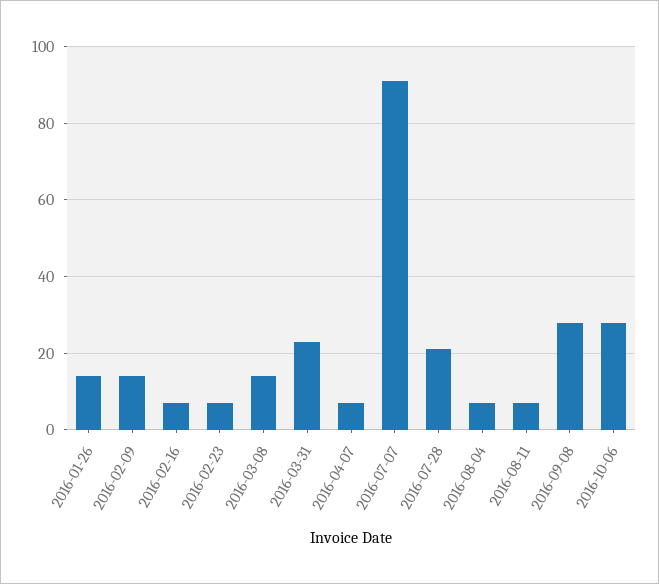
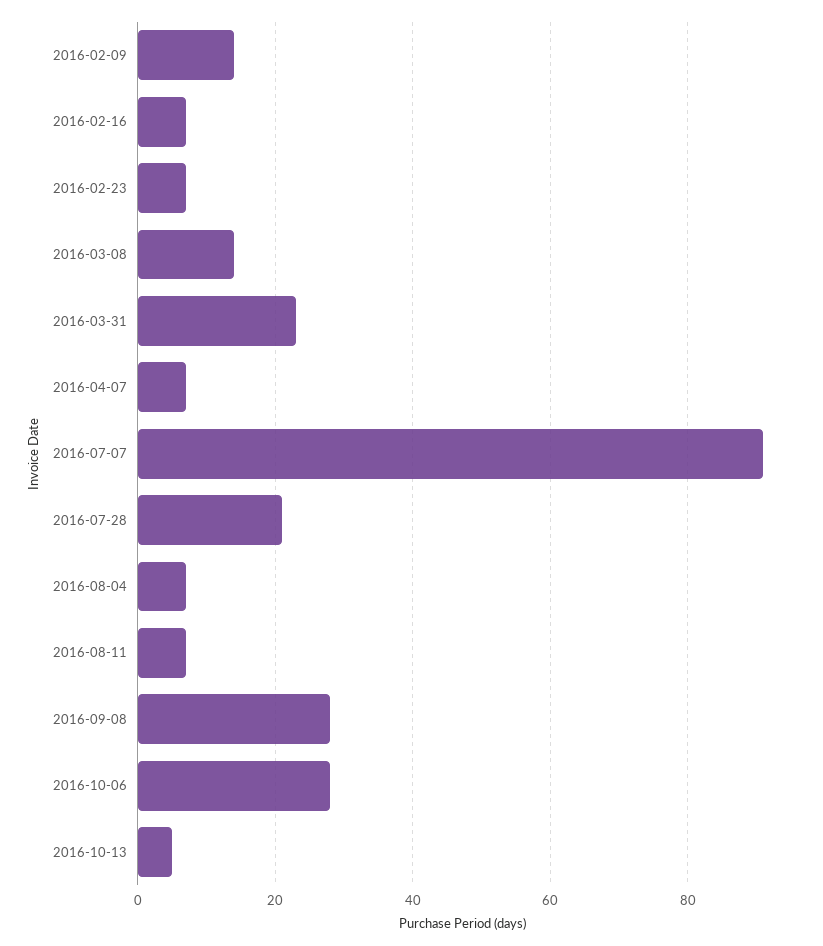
2016-01-26: 15 -> none
2016-10-13: none -> 5

